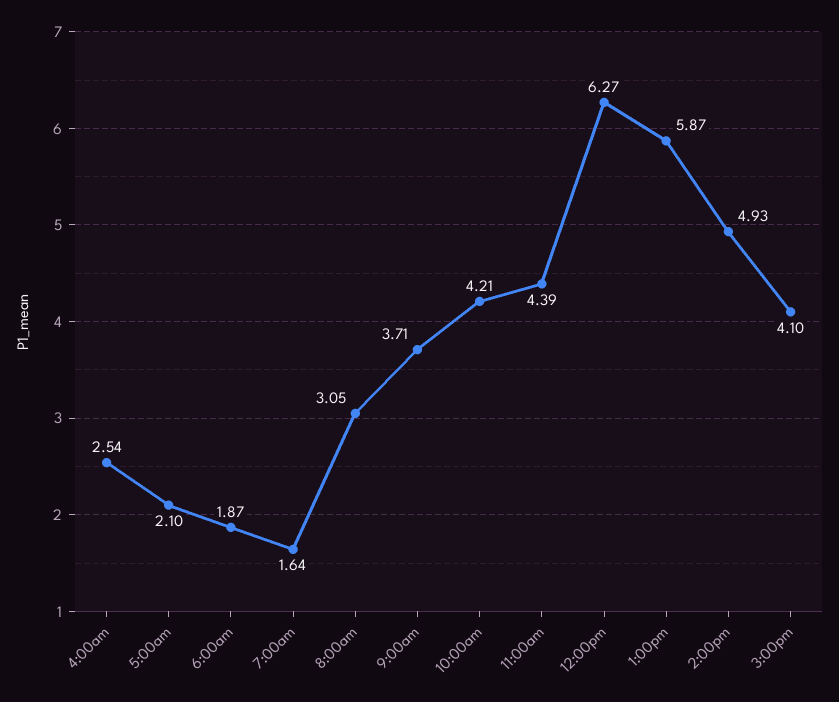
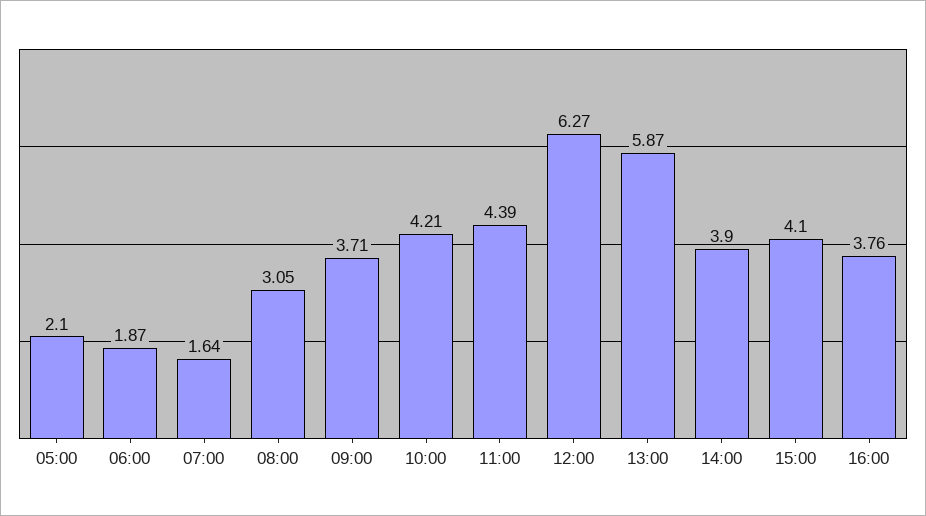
4:00am: 2.54 -> none
2:00pm: 4.93 -> 3.9
16:00: none -> 3.76

